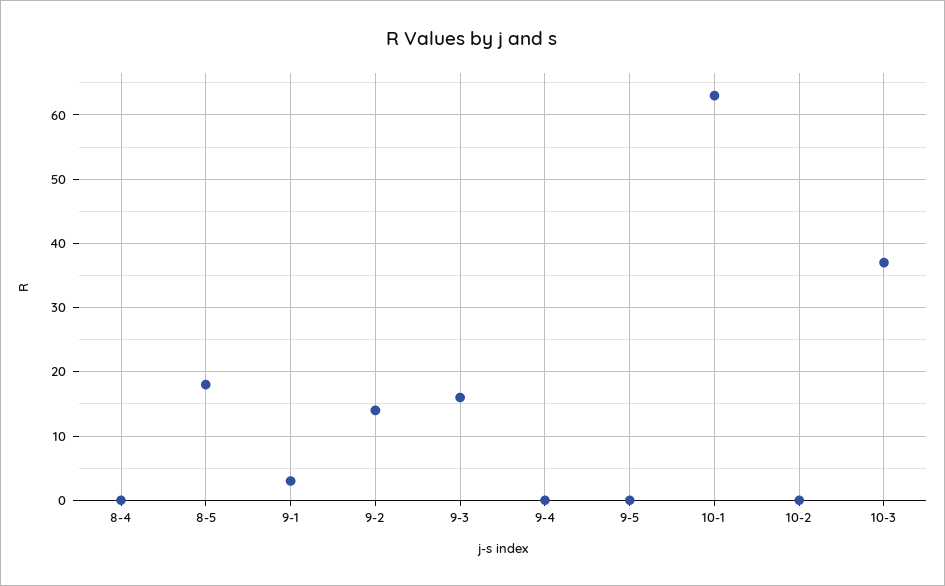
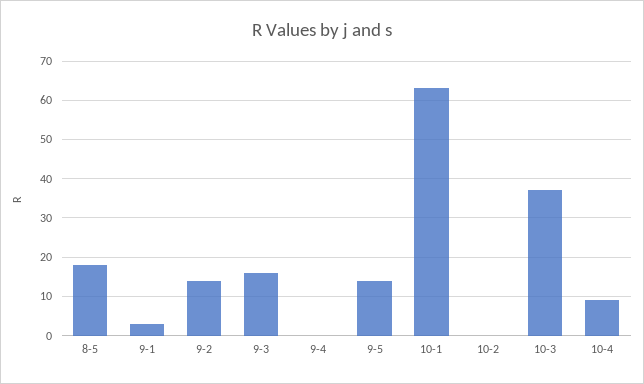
8-4: 0 -> none
9-5: 0 -> 15
10-4: none -> 10

